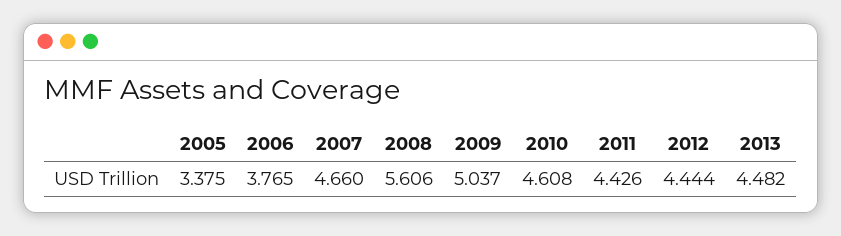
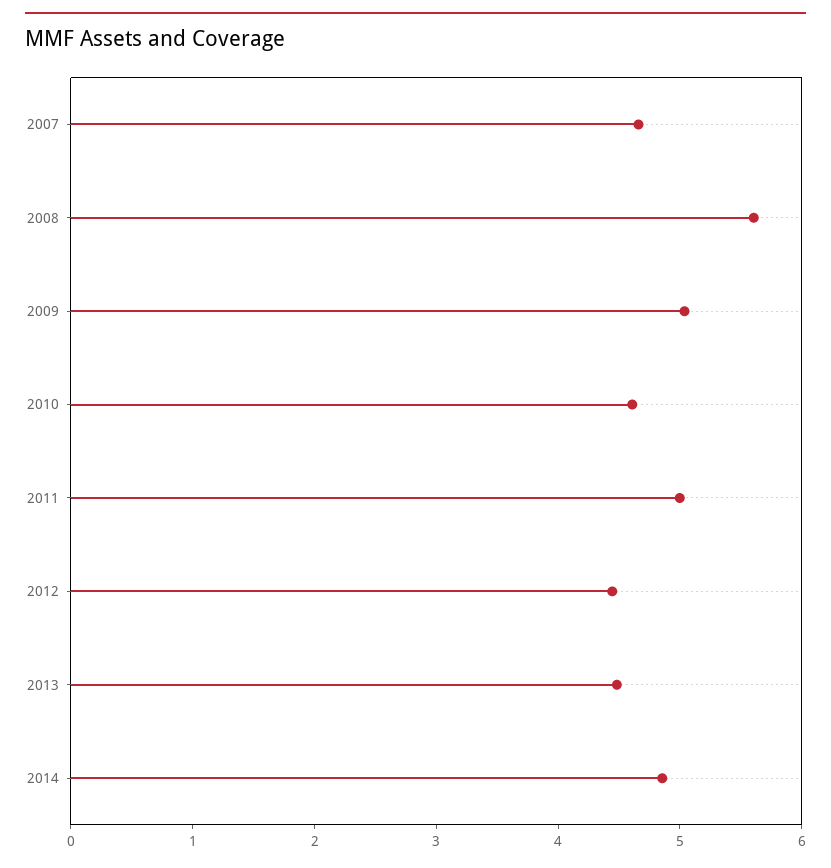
2005: 3.375 -> none
2006: 3.765 -> none
2011: 4.426 -> 5
2014: none -> 4.8

